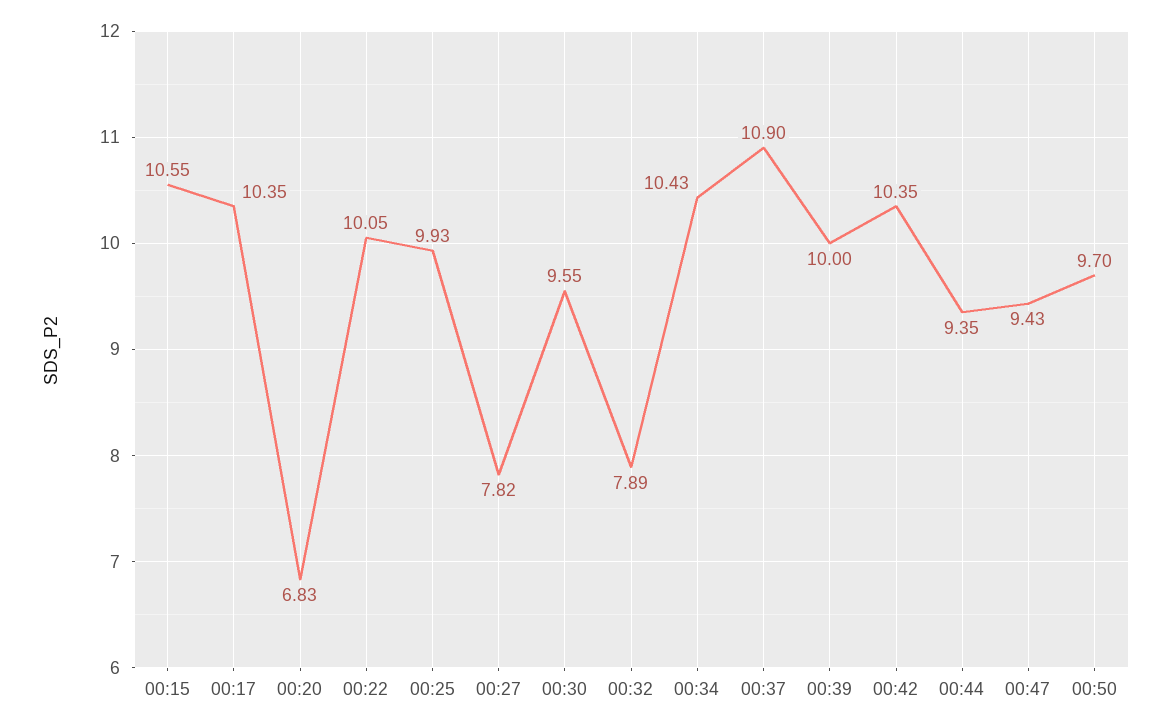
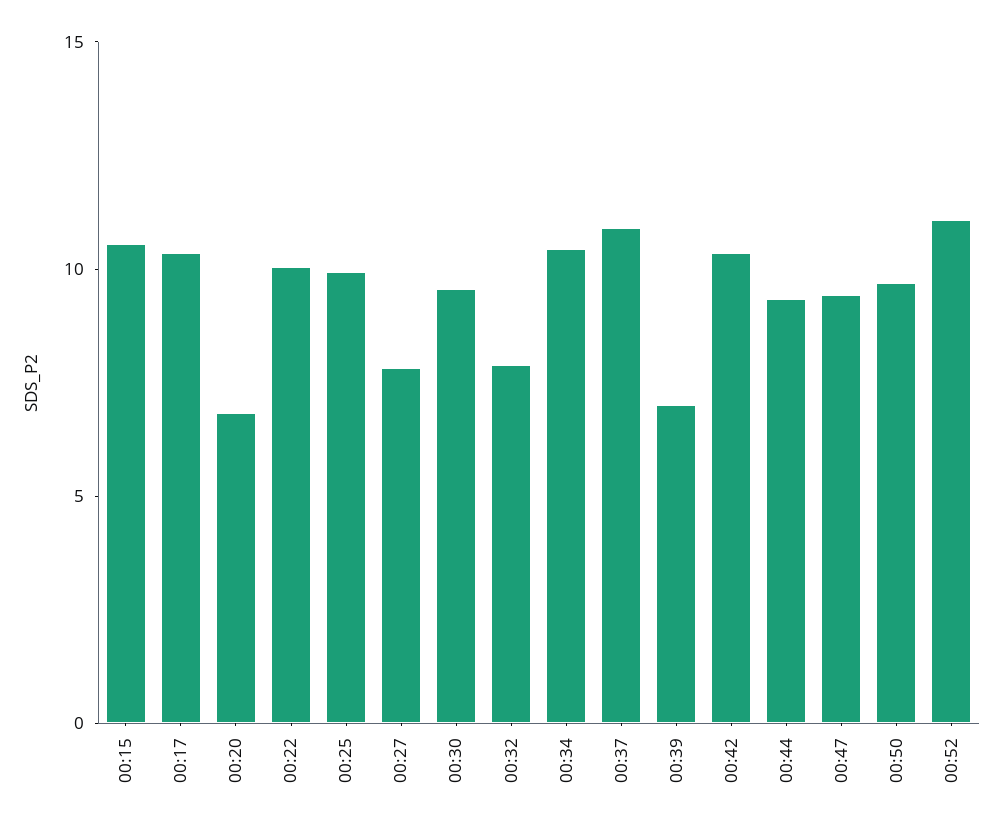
00:39: 10 -> 7
00:52: none -> 11

